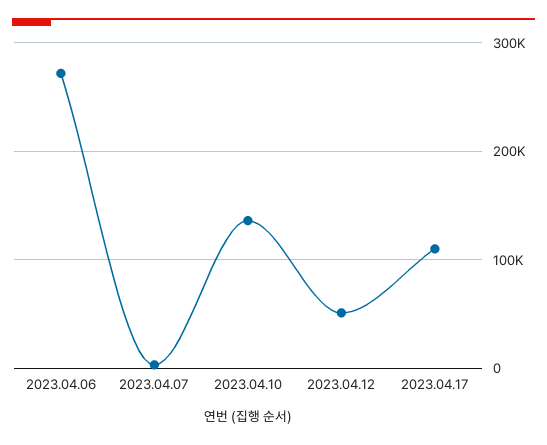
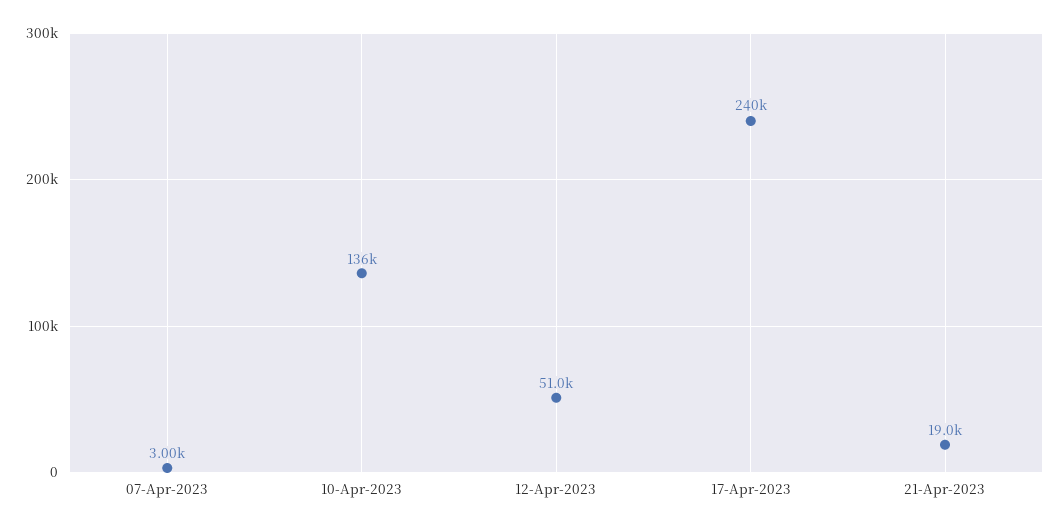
2023.04.06: 270000 -> none
2023.04.17: 110000 -> 240000
21-Apr-2023: none -> 19000

